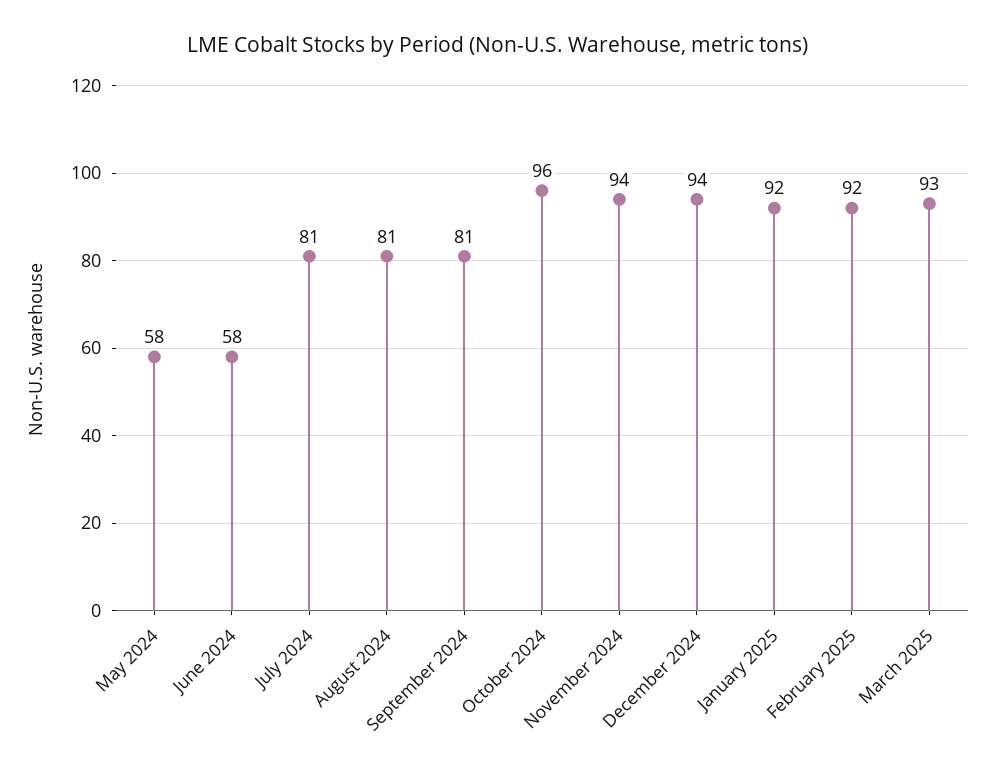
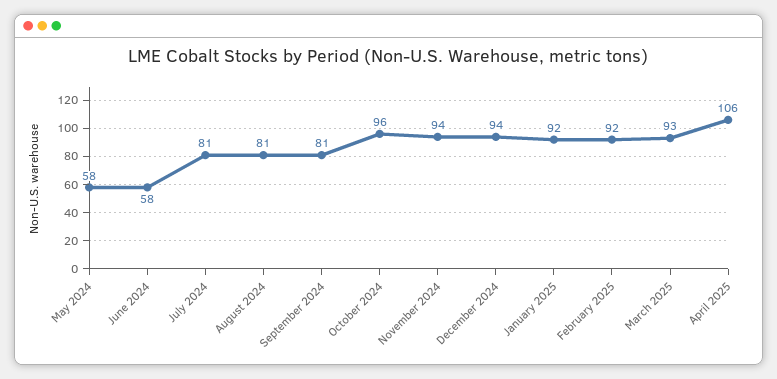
April 2025: none -> 106

